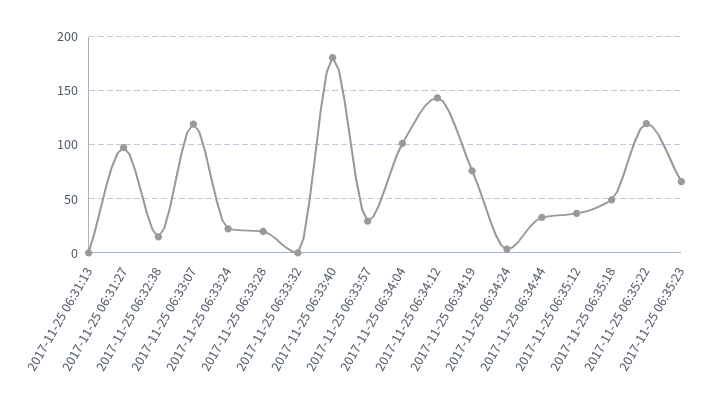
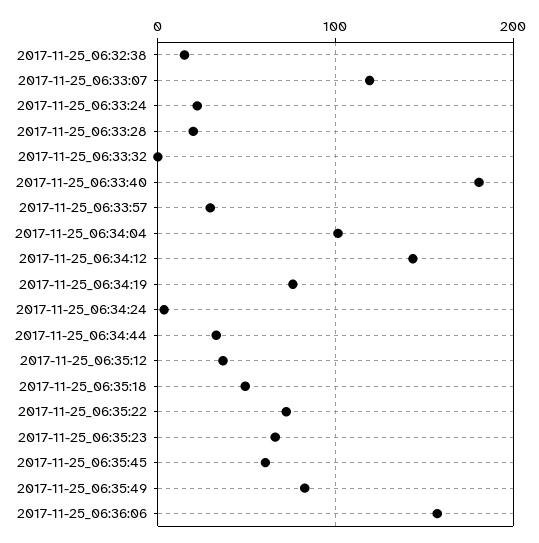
2017-11-25 06:31:13: 0 -> none
2017-11-25 06:31:27: 100 -> none
2017-11-25 06:35:22: 120 -> 70
2017-11-25_06:35:45: none -> 60
2017-11-25_06:35:49: none -> 80
2017-11-25_06:36:06: none -> 160

